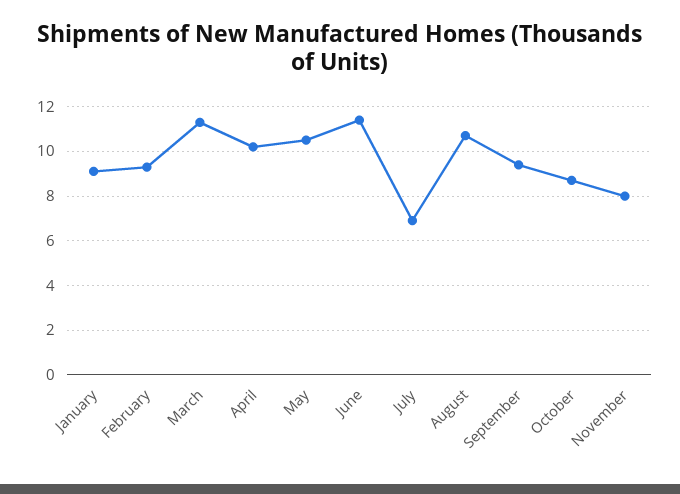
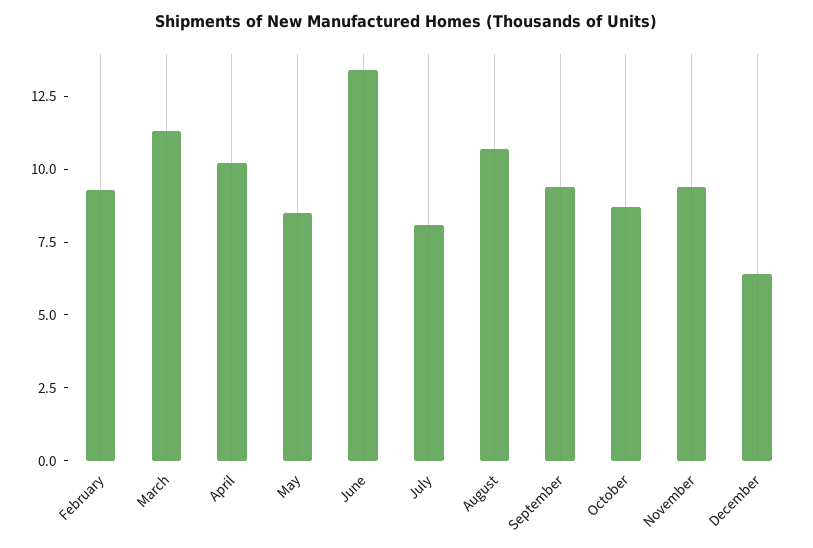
January: 9 -> none
May: 10.5 -> 8.5
June: 11.5 -> 13.5
July: 7 -> 8
November: 8 -> 9.5
December: none -> 6.5

